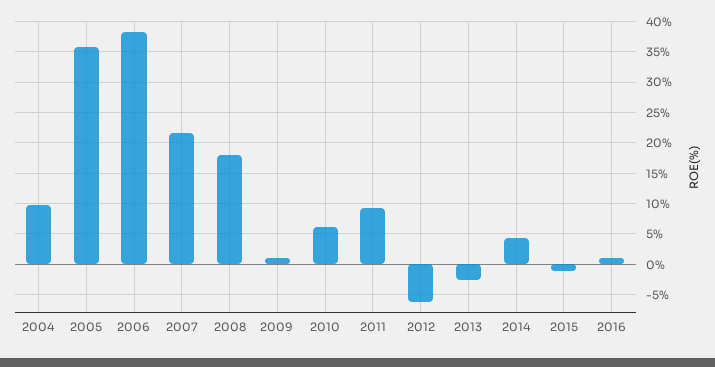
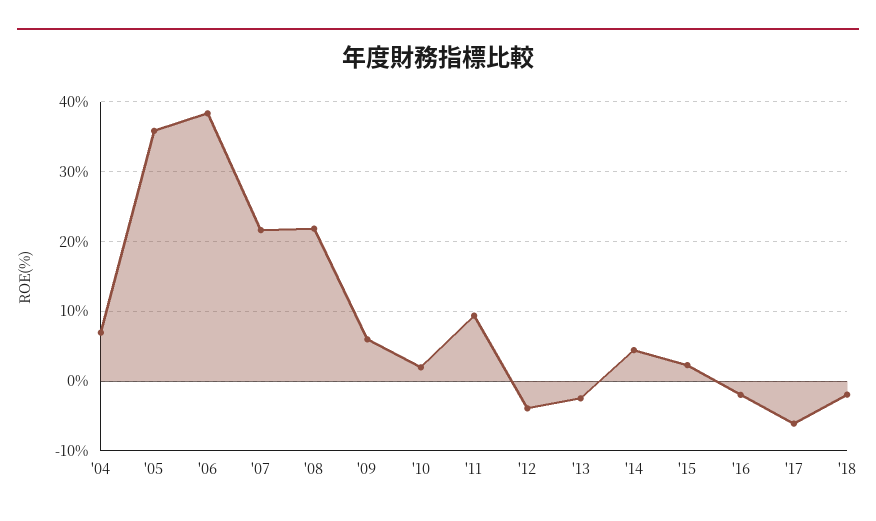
2004: 10 -> 7
2008: 18 -> 22
2009: 1 -> 6
2010: 6 -> 2
2012: -6 -> -4
2015: -1 -> 2
2016: 1 -> -2
'17: none -> -6
'18: none -> -2

